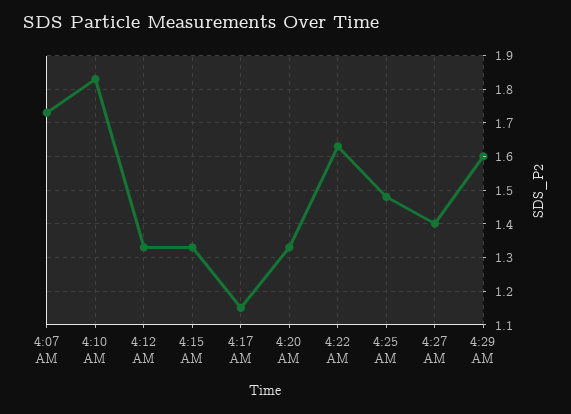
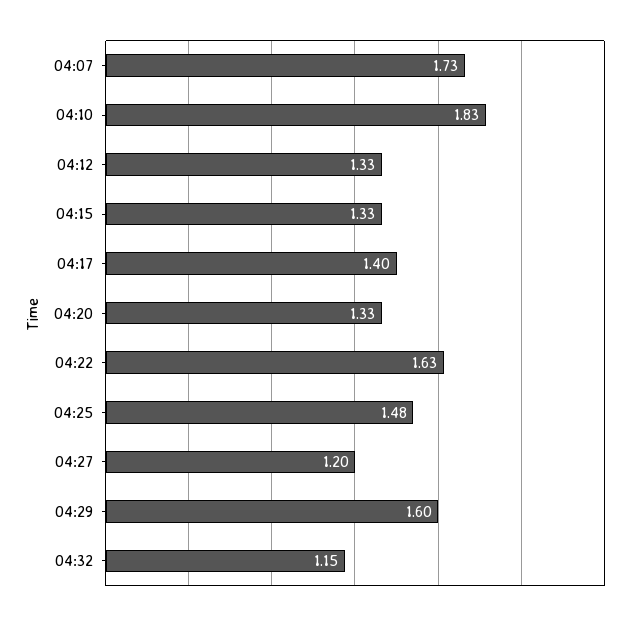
4:17 AM: 1.15 -> 1.4
4:27 AM: 1.4 -> 1.2
04:32: none -> 1.15

